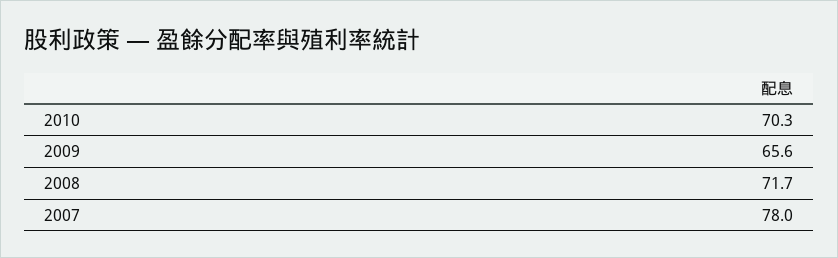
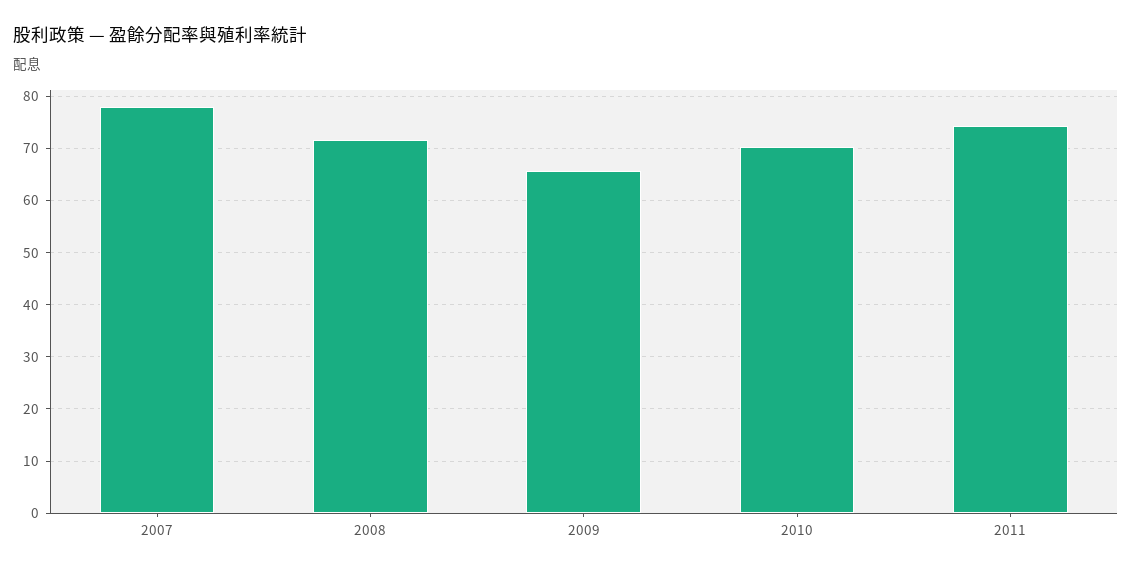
2011: none -> 74

